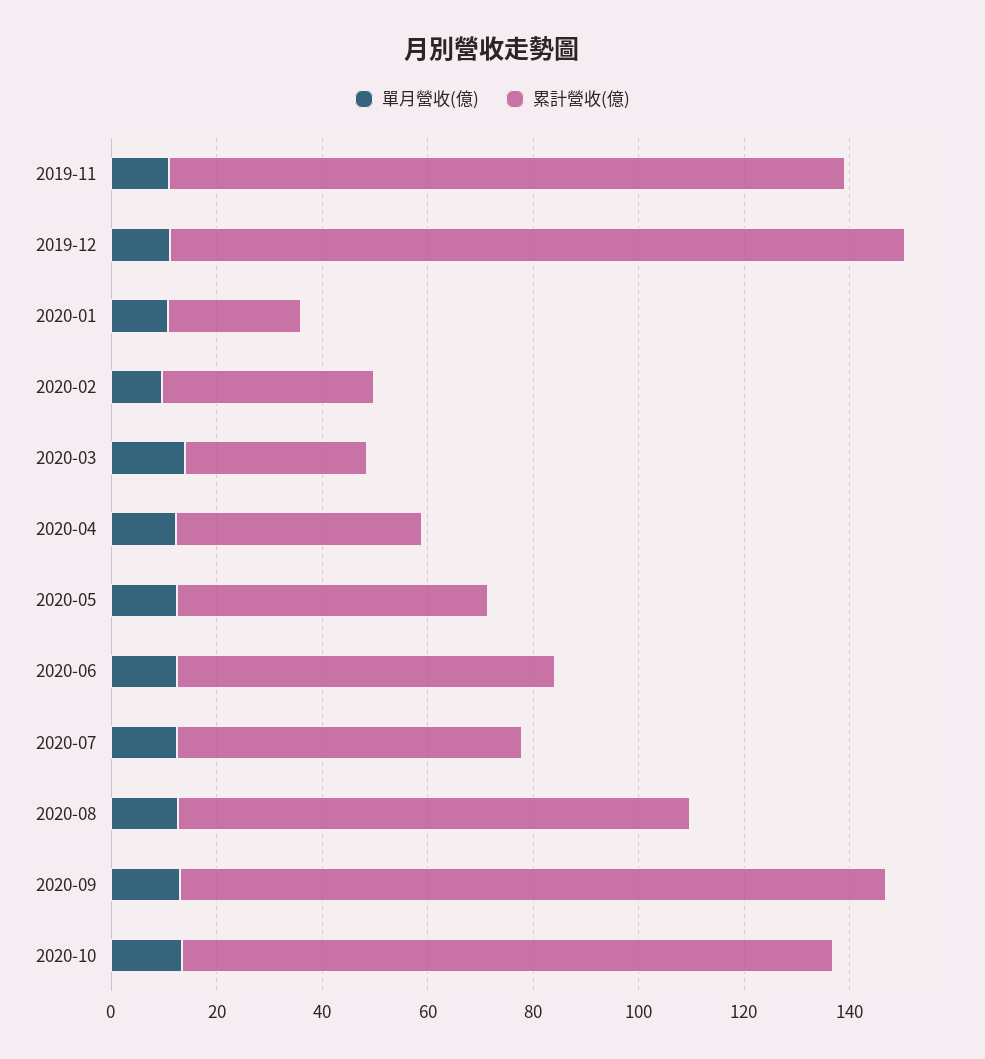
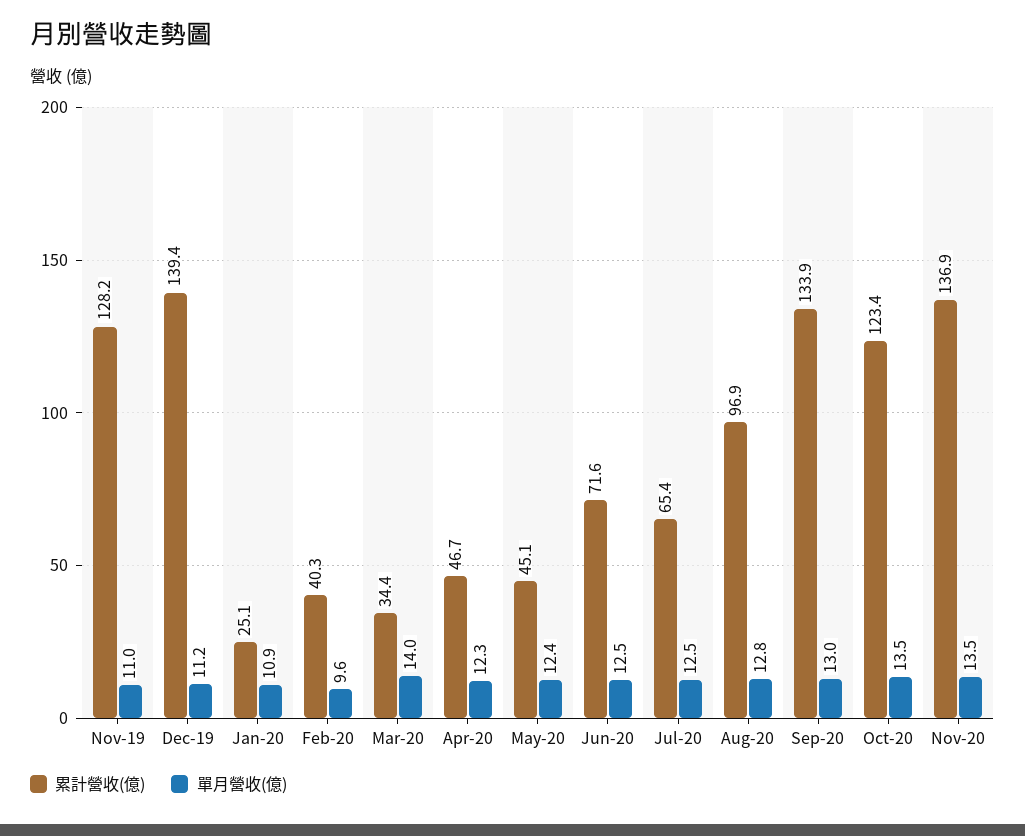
累計營收(億), 2020-05: 60 -> 45.1
累計營收(億), Nov-20: none -> 136.9
單月營收(億), Nov-20: none -> 13.5

